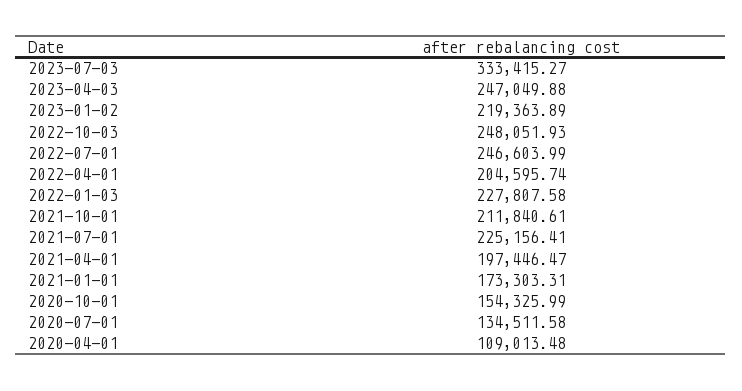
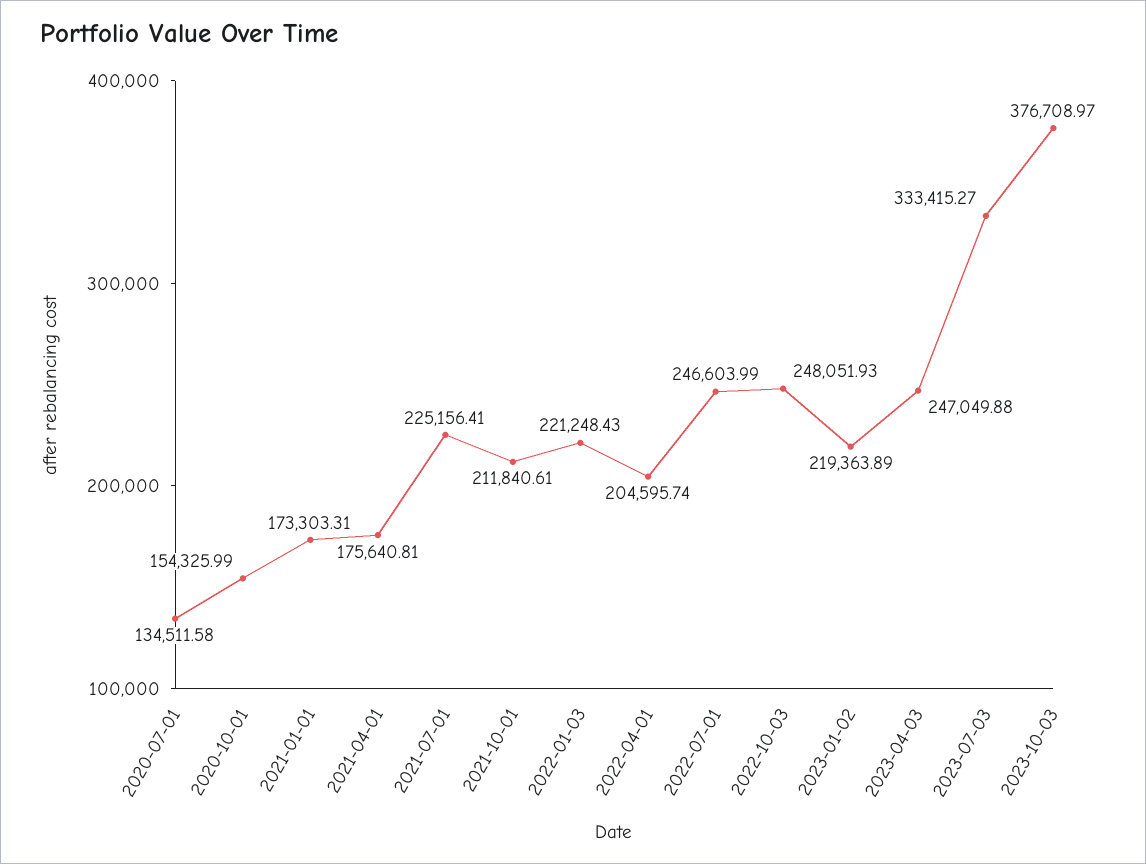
2022-01-03: 227807.58 -> 221248.43
2021-04-01: 197446.47 -> 175640.81
2020-04-01: 109013.48 -> none
2023-10-03: none -> 376708.97

